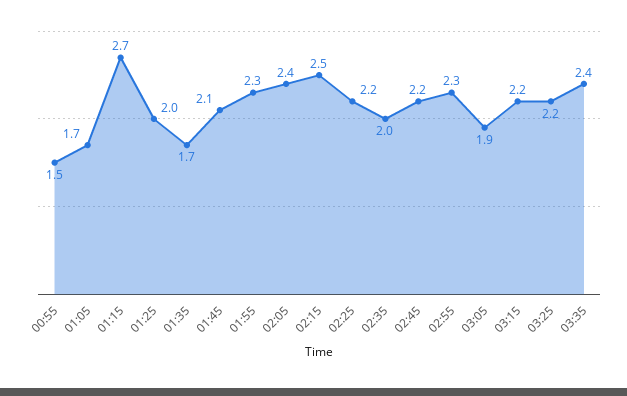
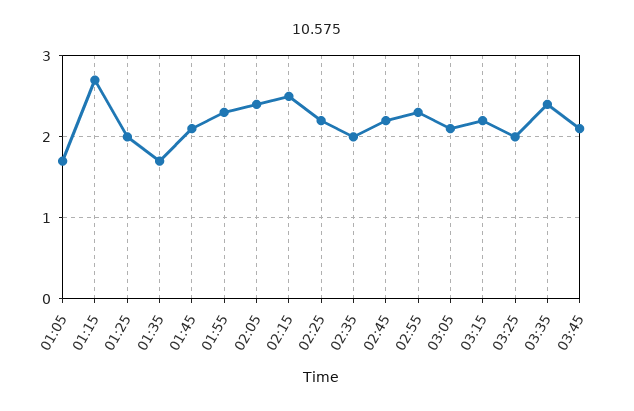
00:55: 1.5 -> none
03:05: 1.9 -> 2.1
03:25: 2.2 -> 2
03:45: none -> 2.1

